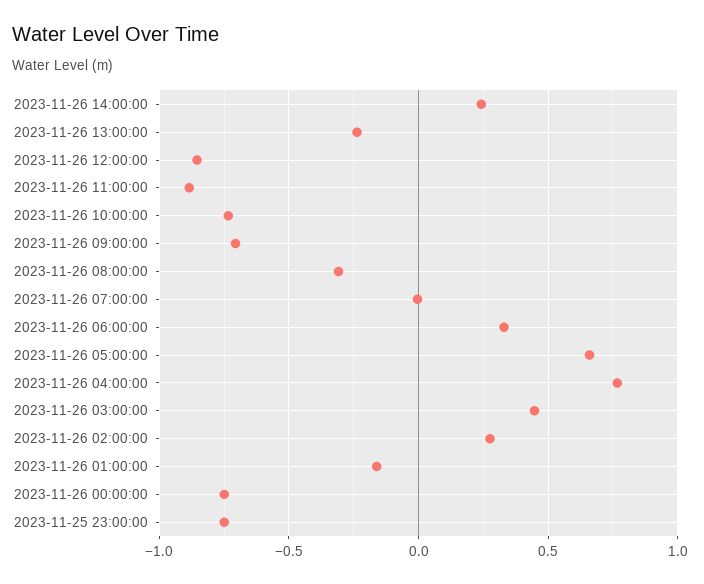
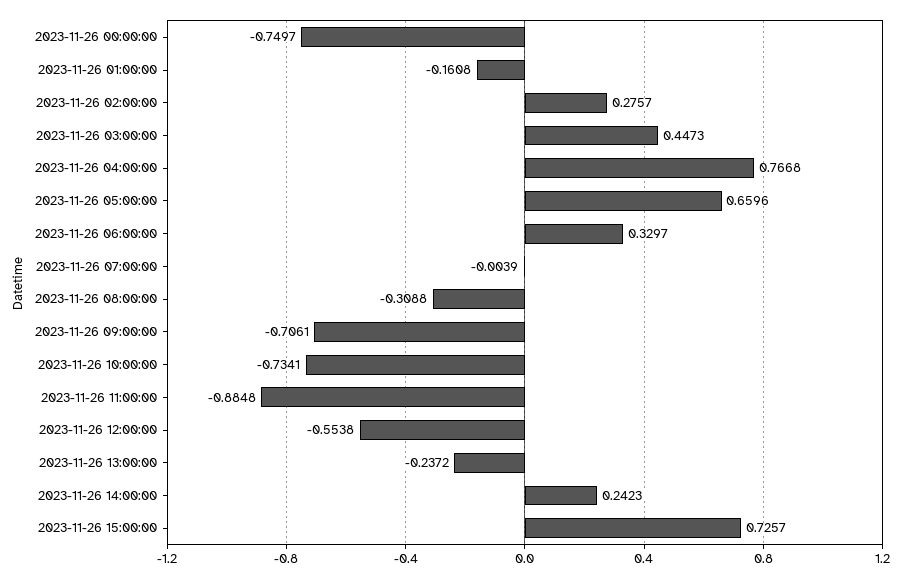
2023-11-26 12:00:00: -0.85 -> -0.5538
2023-11-25 23:00:00: -0.75 -> none
2023-11-26 15:00:00: none -> 0.7257

